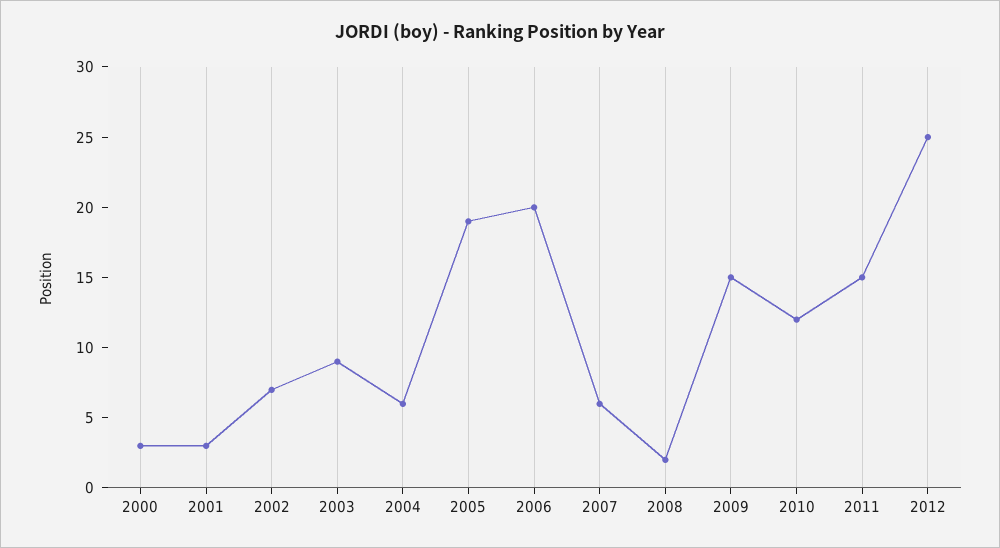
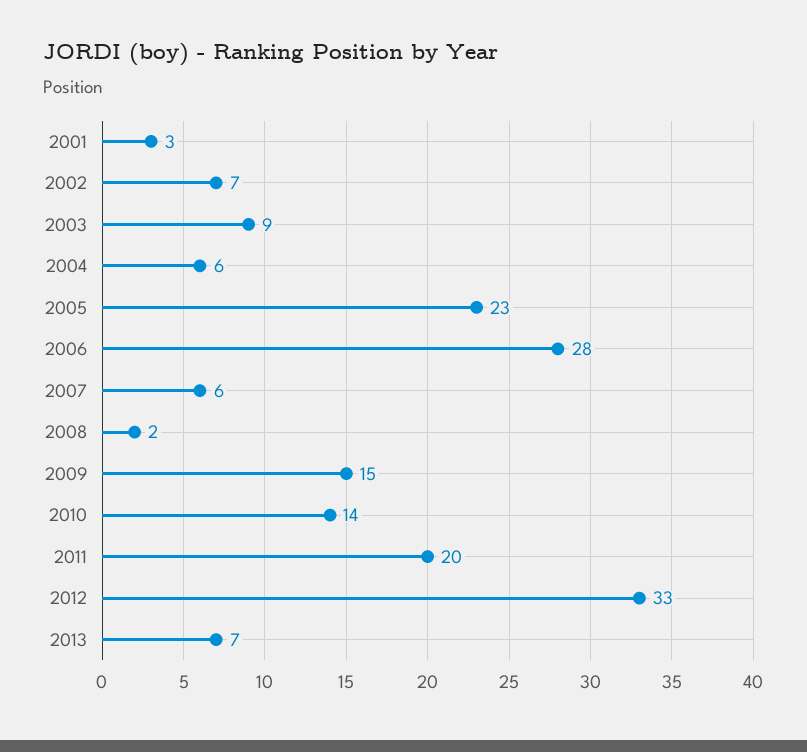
2000: 3 -> none
2005: 19 -> 23
2006: 20 -> 28
2010: 12 -> 14
2011: 15 -> 20
2012: 25 -> 33
2013: none -> 7

